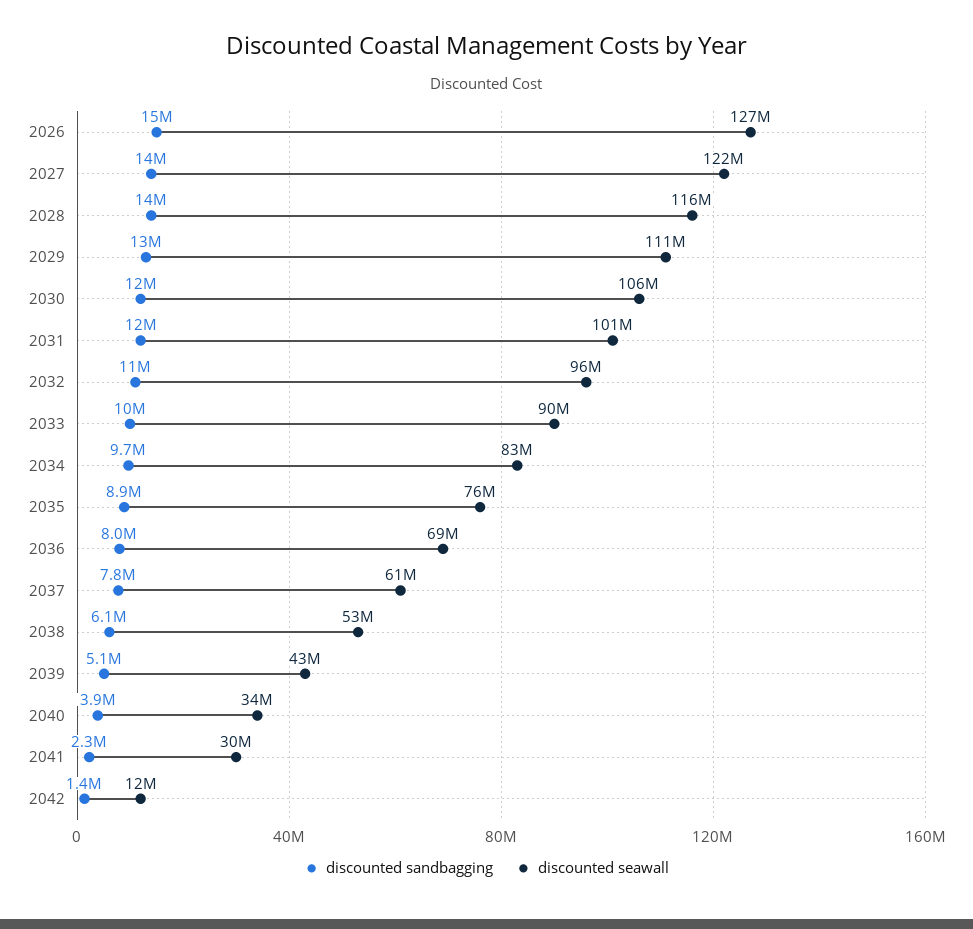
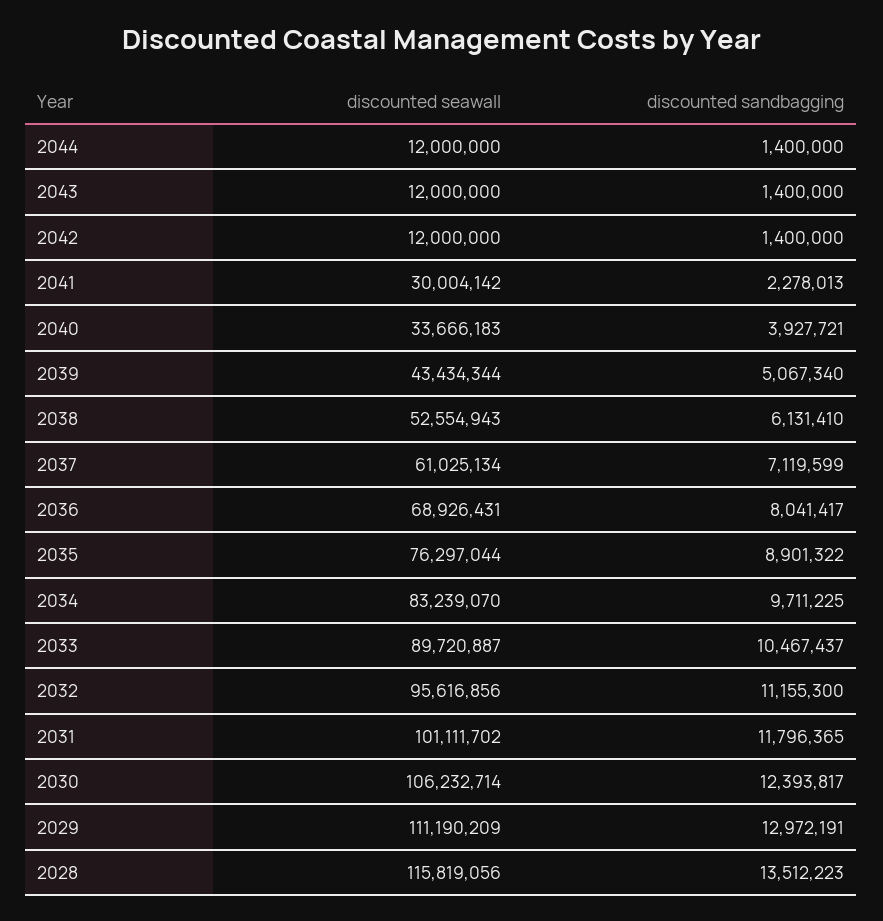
discounted sandbagging, 2026: 15000000 -> none
discounted seawall, 2026: 127000000 -> none
discounted sandbagging, 2027: 14000000 -> none
discounted seawall, 2027: 122000000 -> none
discounted sandbagging, 2037: 7800000 -> 7119599
discounted seawall, 2044: none -> 12000000
discounted sandbagging, 2044: none -> 1400000
discounted seawall, 2043: none -> 12000000
discounted sandbagging, 2043: none -> 1400000

